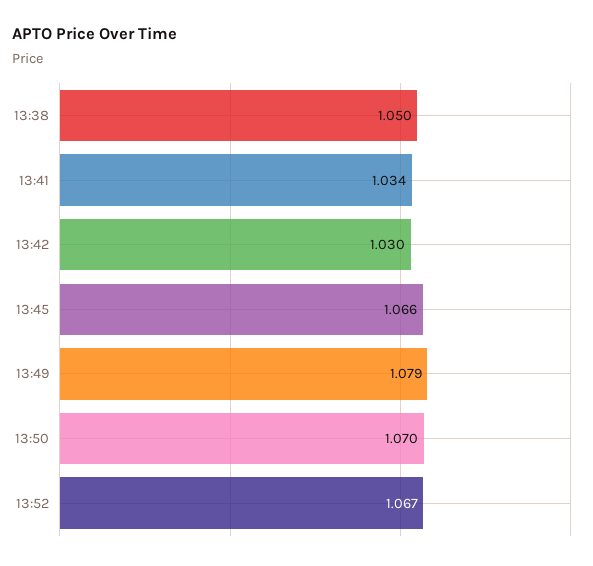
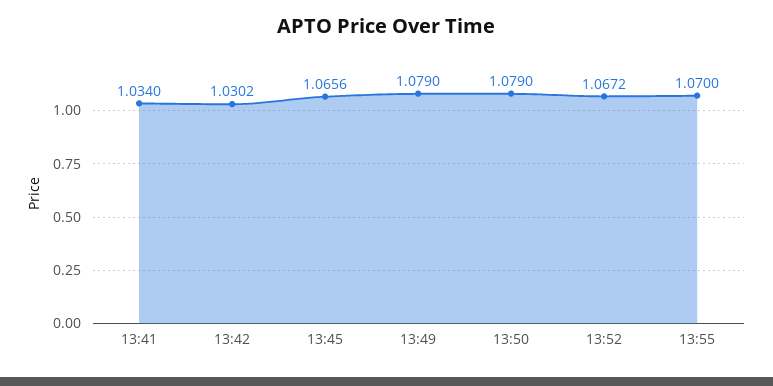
13:38: 1.05 -> none
13:50: 1.07 -> 1.079
13:55: none -> 1.07

